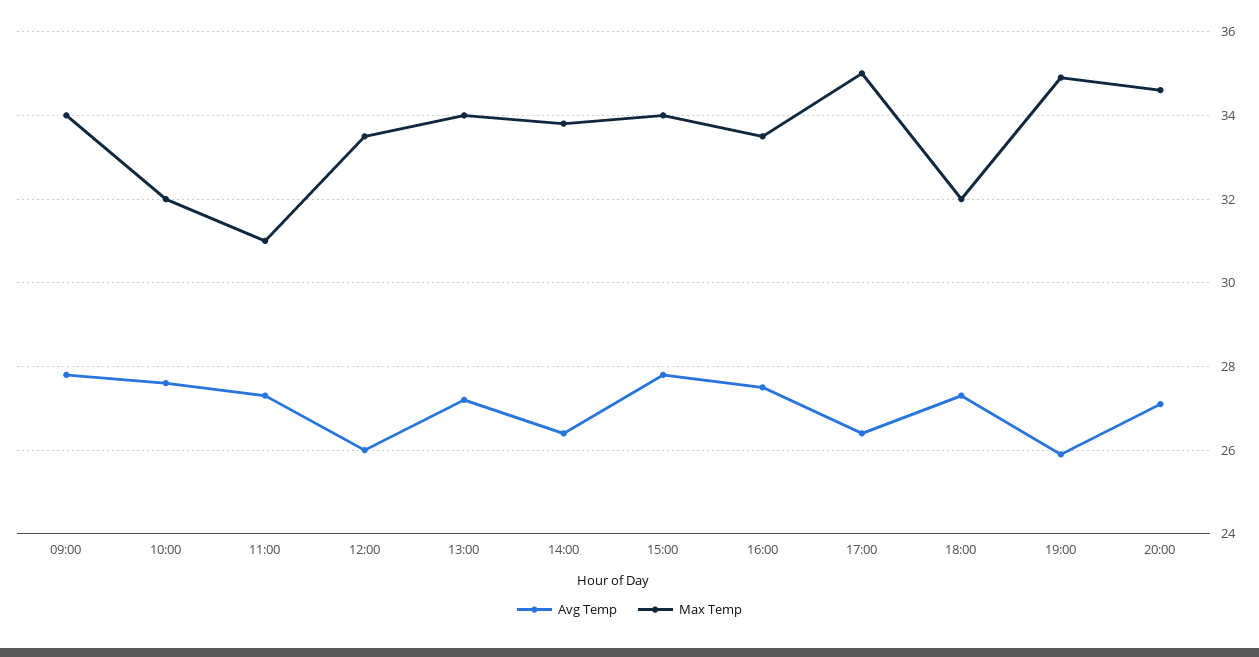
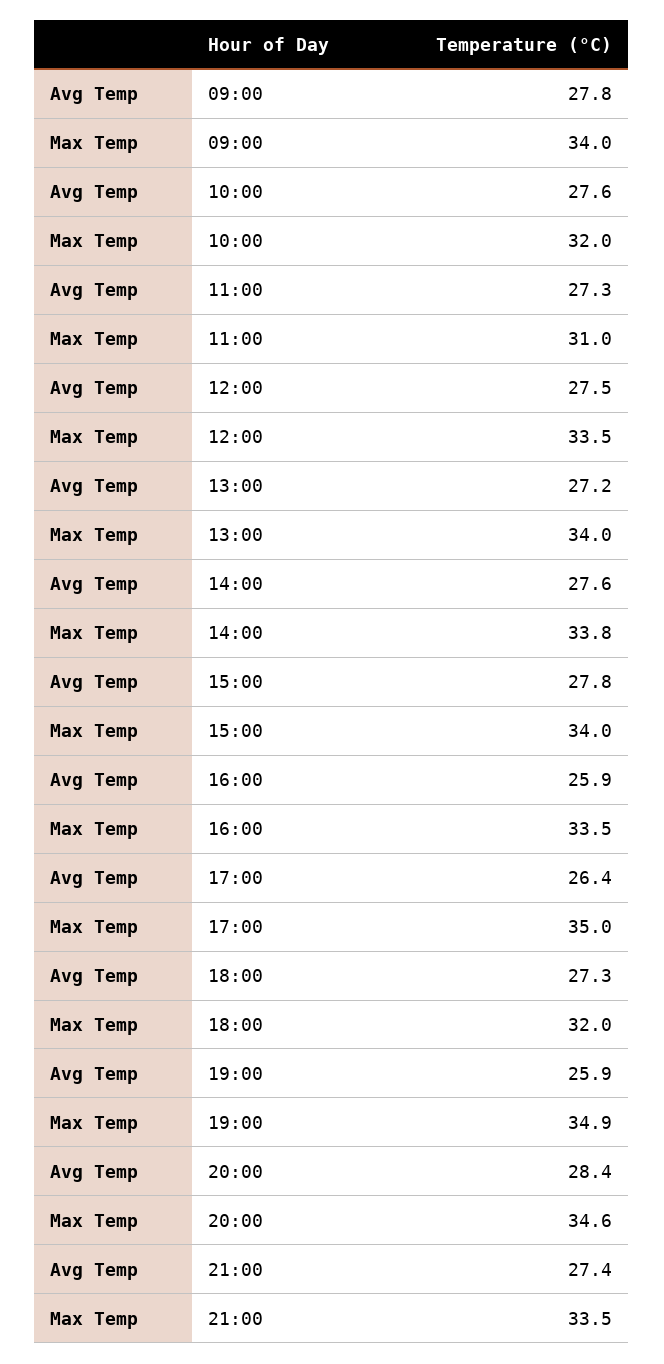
Avg Temp, 12:00: 26 -> 27.5
Avg Temp, 14:00: 26.5 -> 27.6
Avg Temp, 16:00: 27.5 -> 25.9
Avg Temp, 20:00: 27 -> 28.4
Avg Temp, 21:00: none -> 27.4
Max Temp, 21:00: none -> 33.5

